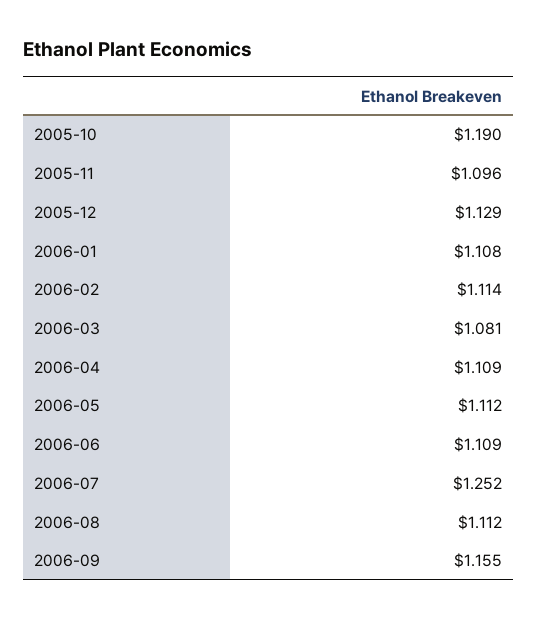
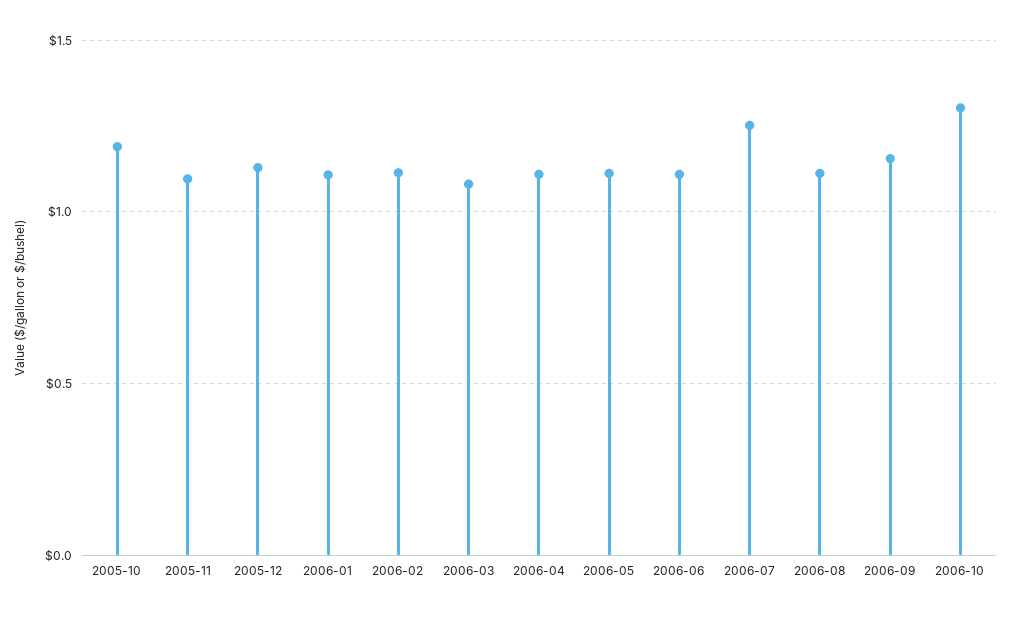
2006-10: none -> 1.3

